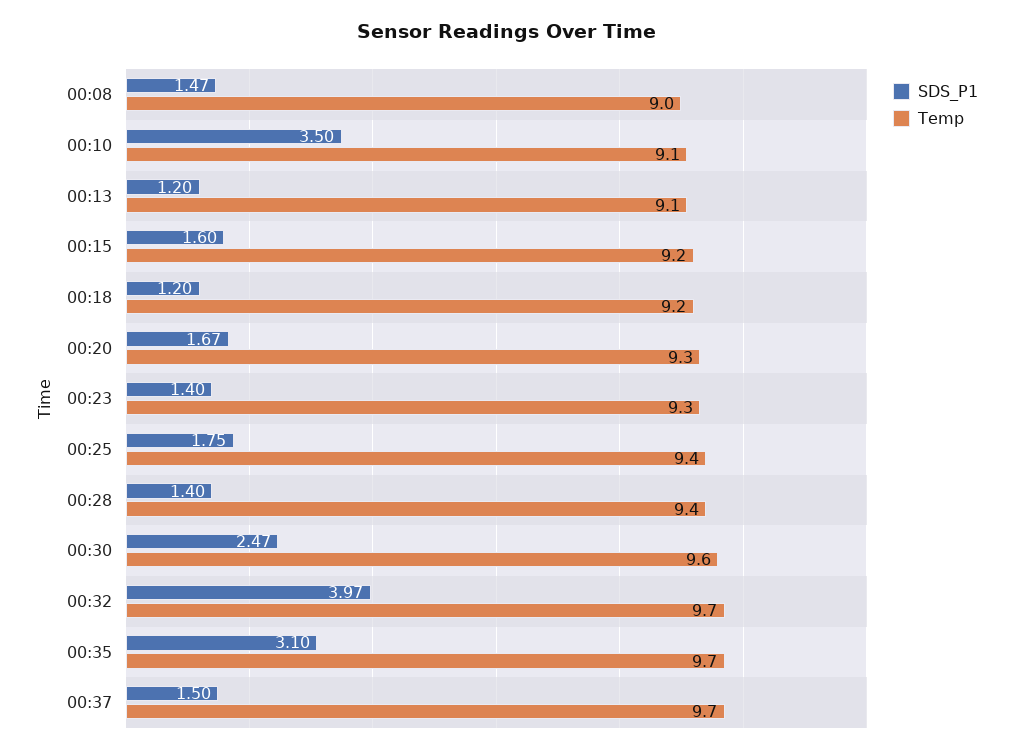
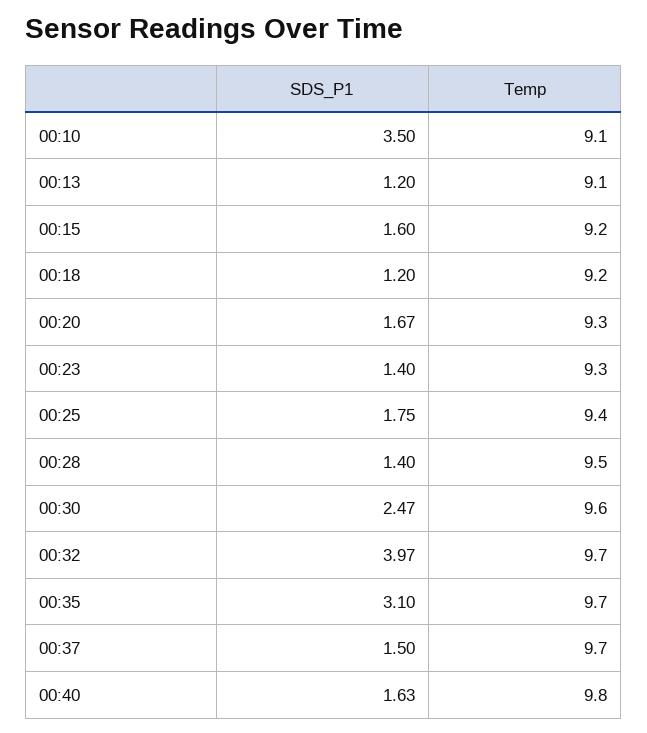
SDS_P1, 00:08: 1.47 -> none
Temp, 00:08: 9 -> none
Temp, 00:28: 9.4 -> 9.5
SDS_P1, 00:40: none -> 1.63
Temp, 00:40: none -> 9.8

